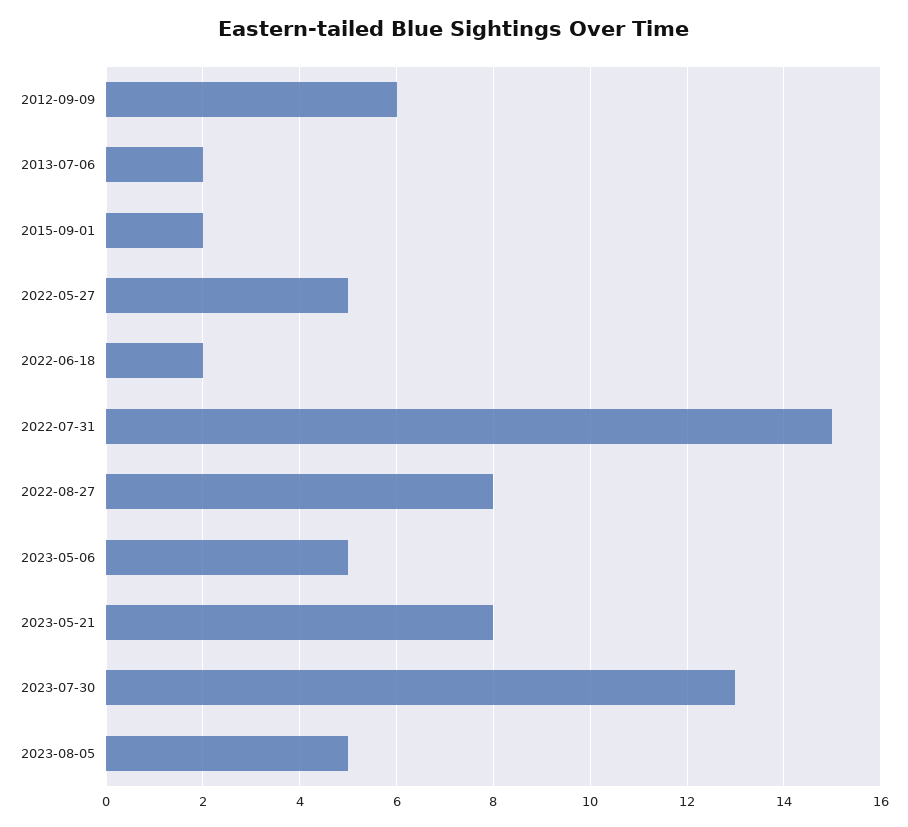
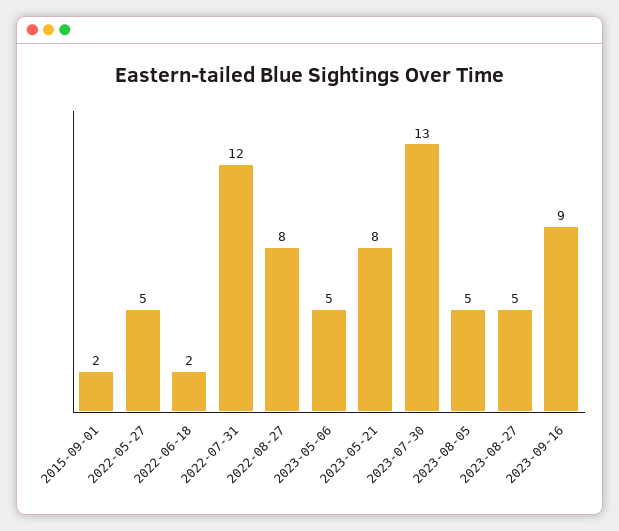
2012-09-09: 6 -> none
2013-07-06: 2 -> none
2022-07-31: 15 -> 12
2023-08-27: none -> 5
2023-09-16: none -> 9

